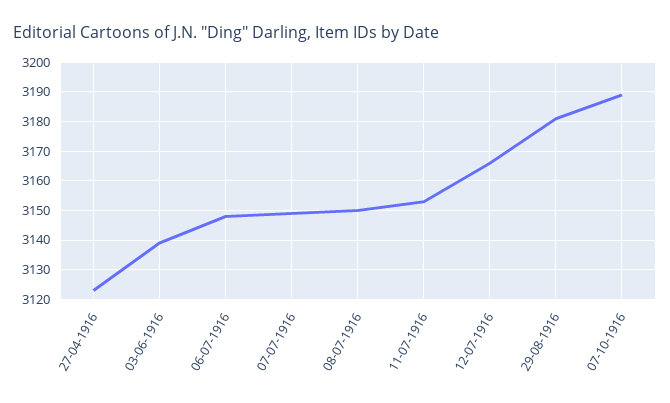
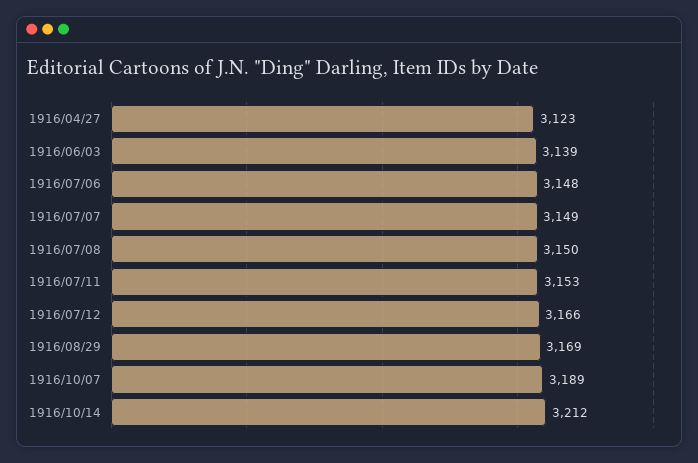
29-08-1916: 3180 -> 3169
1916/10/14: none -> 3212

